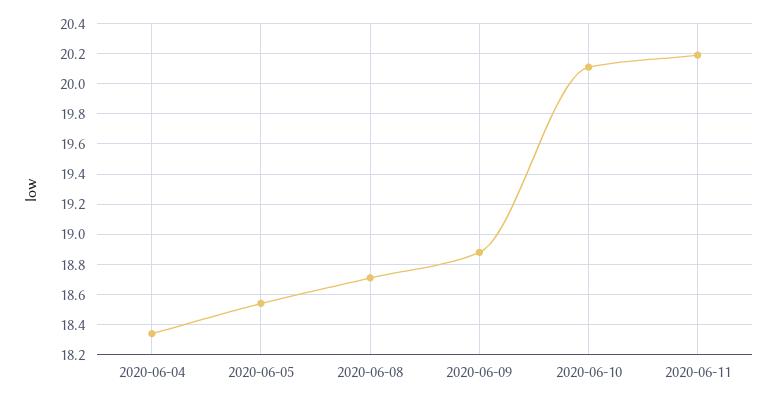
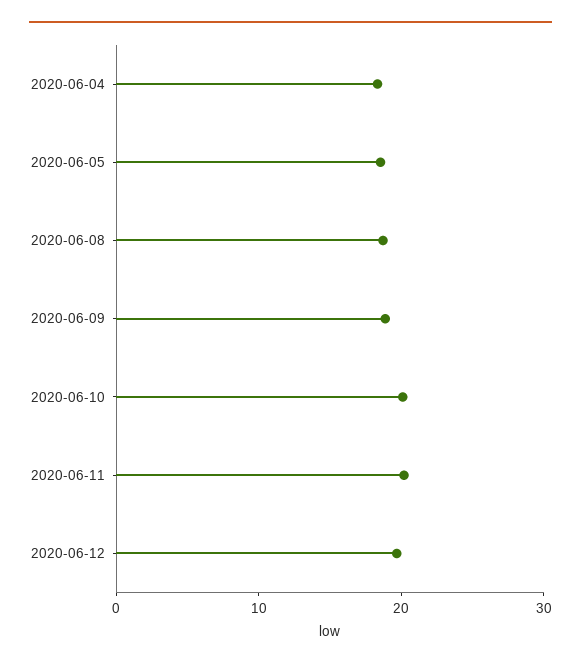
2020-06-12: none -> 20

